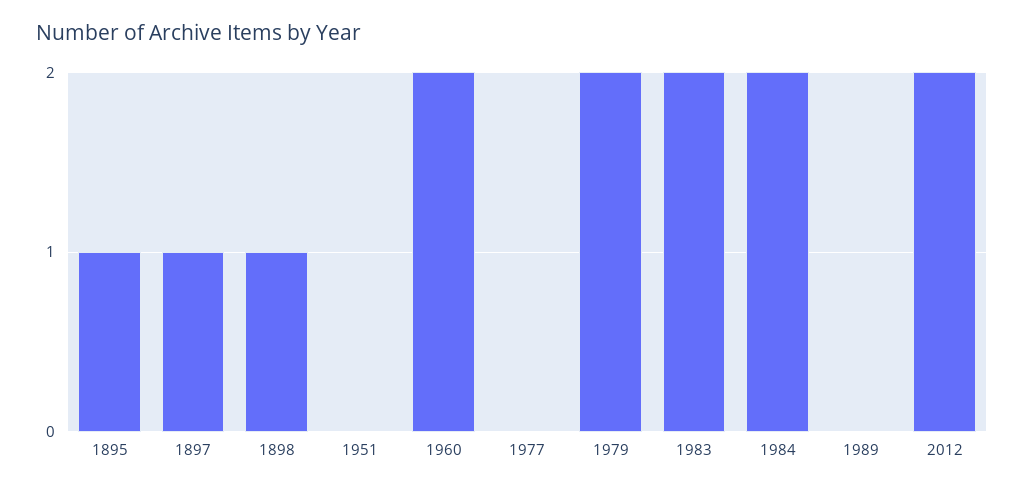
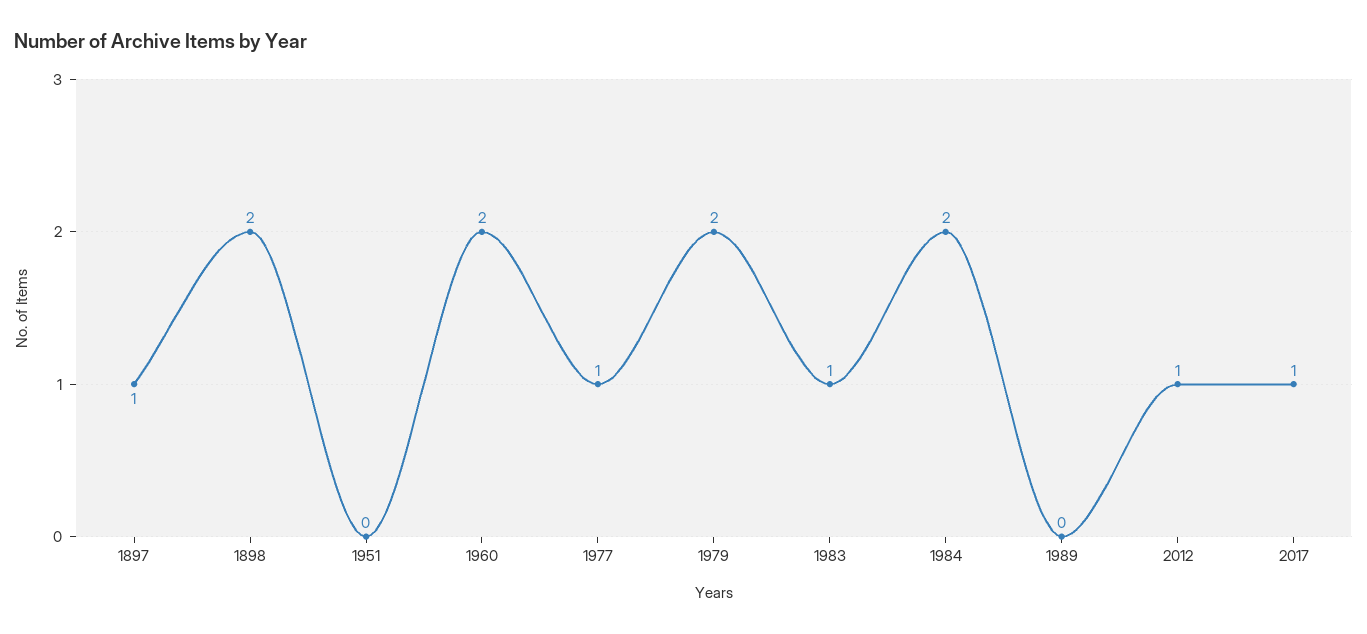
1895: 1 -> none
1898: 1 -> 2
1977: 0 -> 1
1983: 2 -> 1
2012: 2 -> 1
2017: none -> 1

